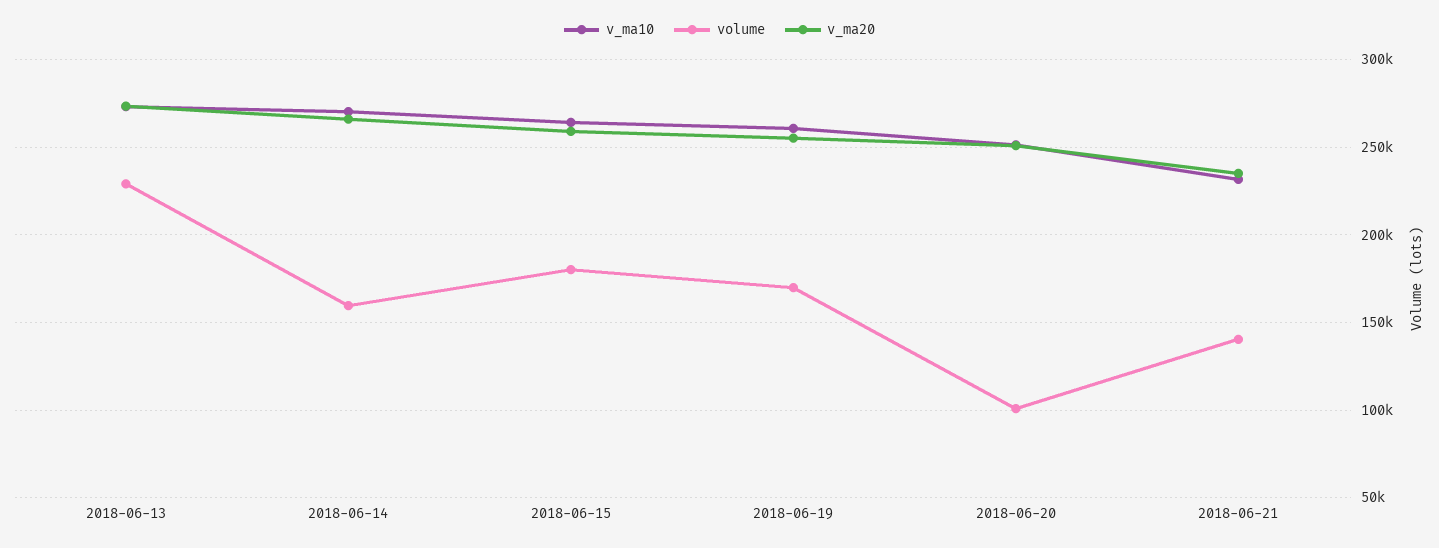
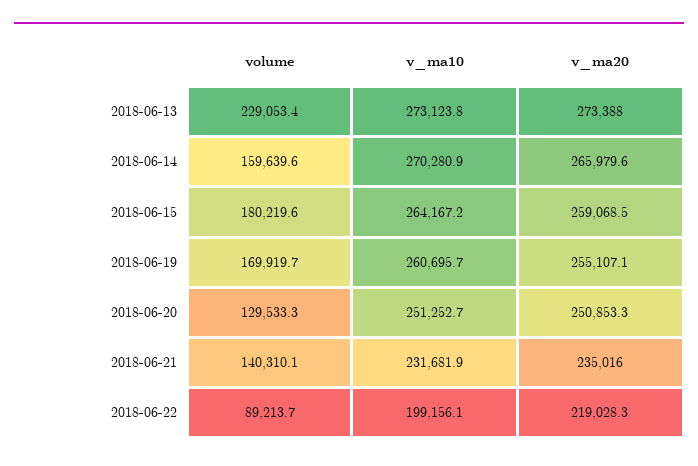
volume, 2018-06-20: 100000 -> 129533.3
volume, 2018-06-22: none -> 89213.7
v_ma10, 2018-06-22: none -> 199156.1
v_ma20, 2018-06-22: none -> 219028.3

